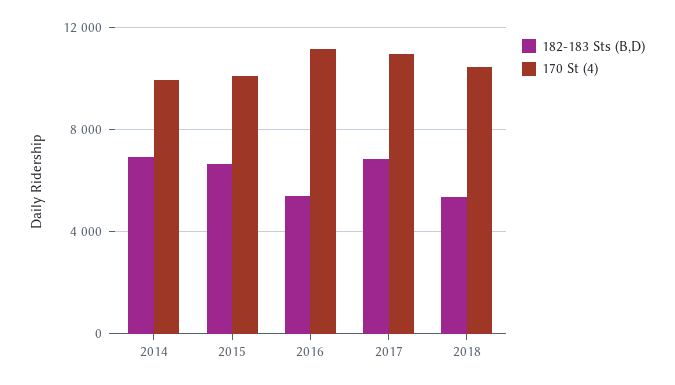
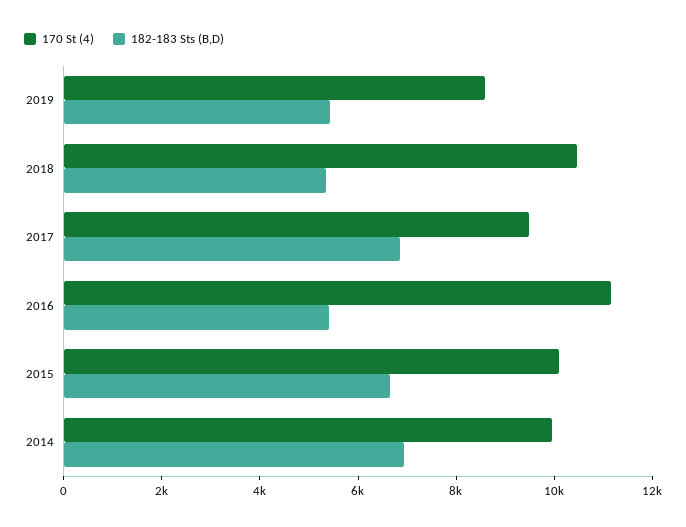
170 St (4), 2017: 11000 -> 9500
170 St (4), 2019: none -> 8500
182-183 Sts (B,D), 2019: none -> 5500

